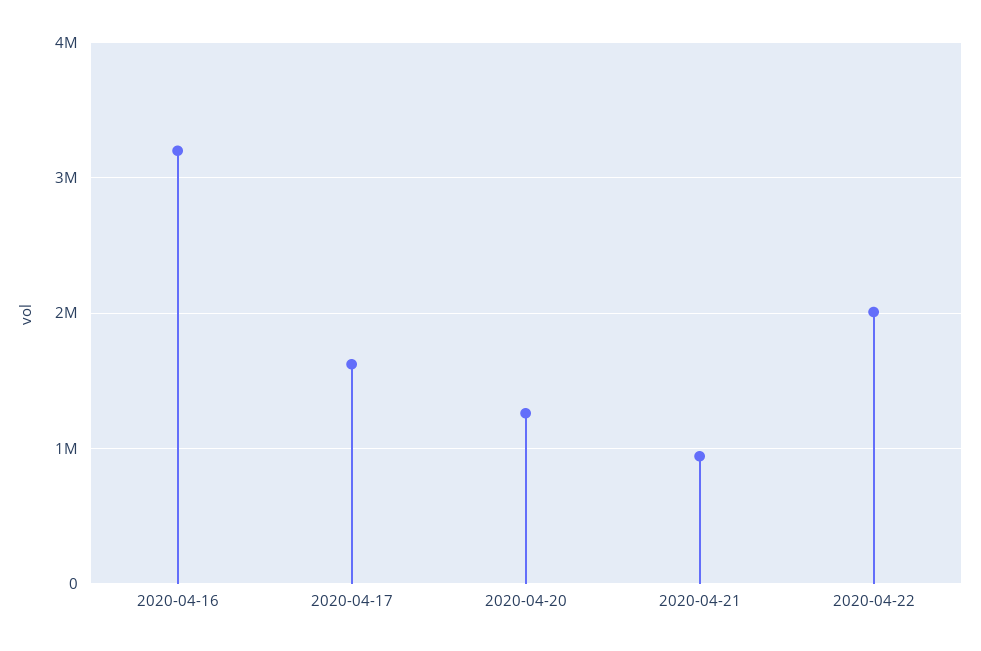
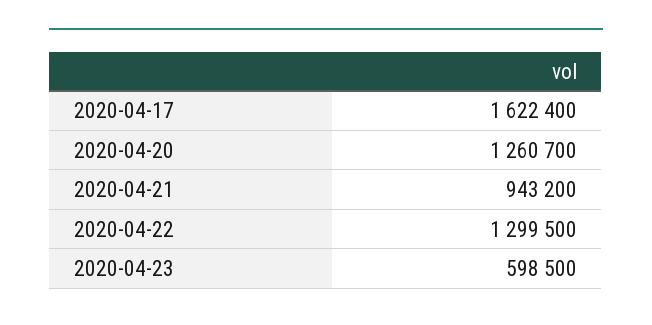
2020-04-16: 3200000 -> none
2020-04-22: 2000000 -> 1299500
2020-04-23: none -> 598500

